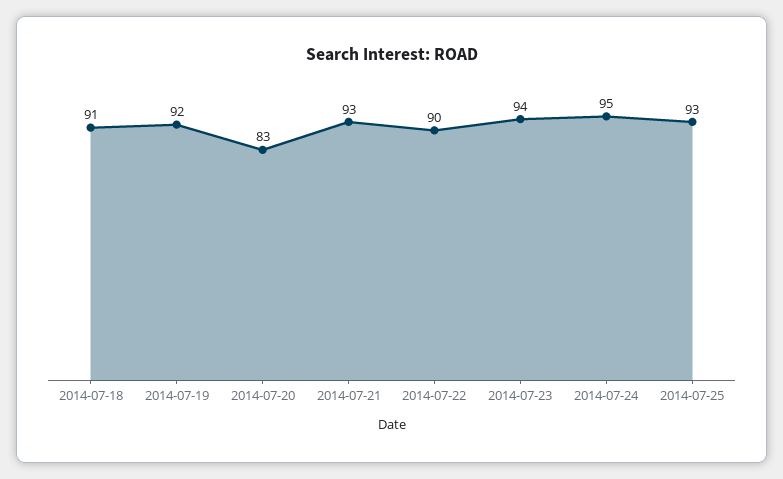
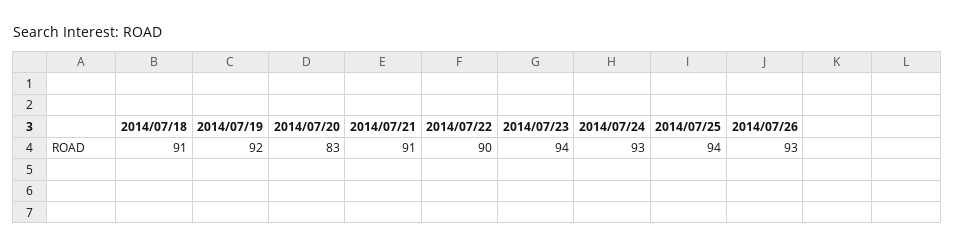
2014-07-21: 93 -> 91
2014-07-24: 95 -> 93
2014-07-25: 93 -> 94
2014/07/26: none -> 93

